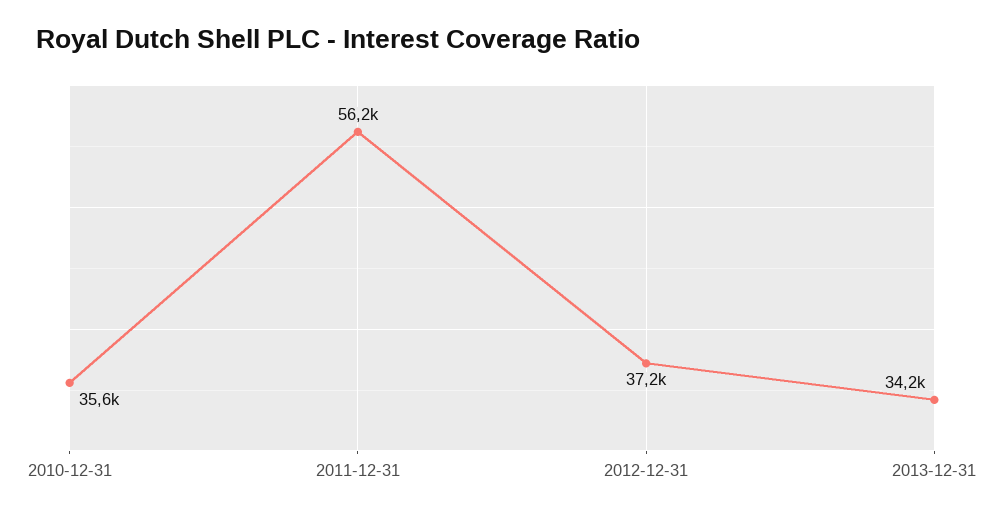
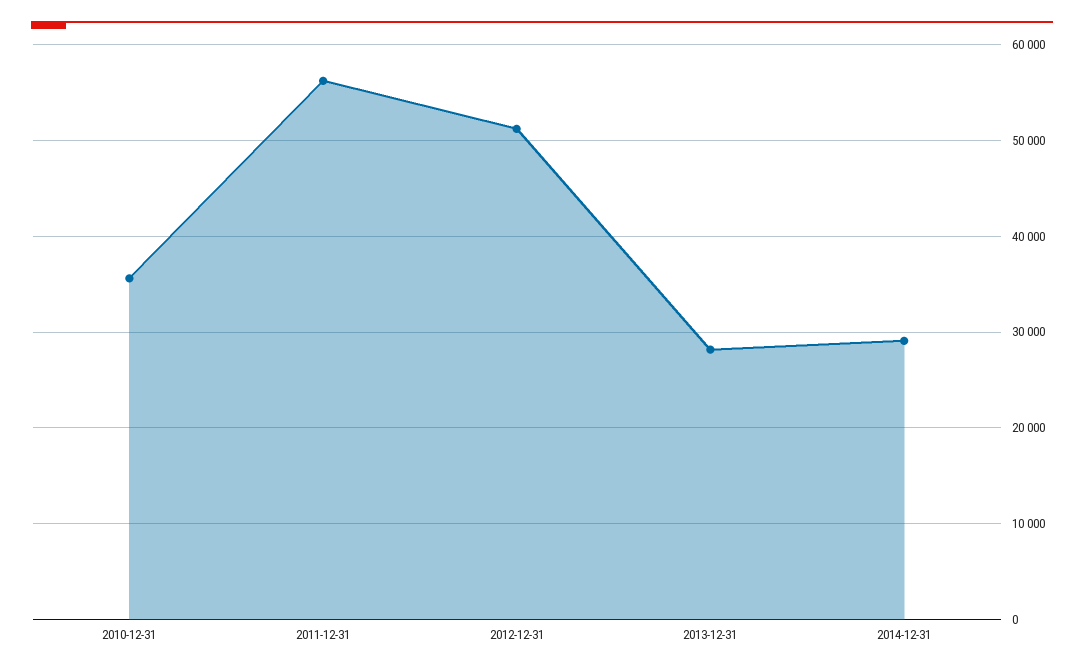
2012-12-31: 37200 -> 51000
2013-12-31: 34200 -> 28000
2014-12-31: none -> 29000

